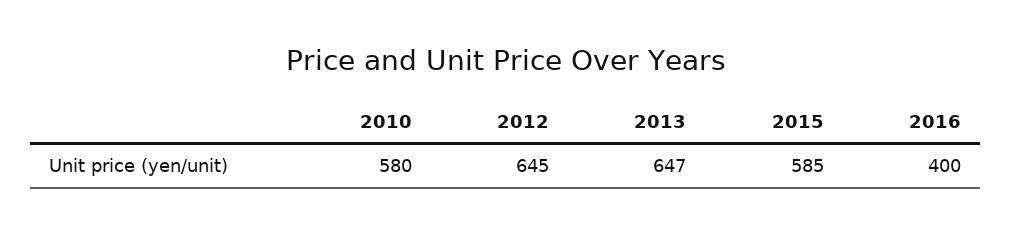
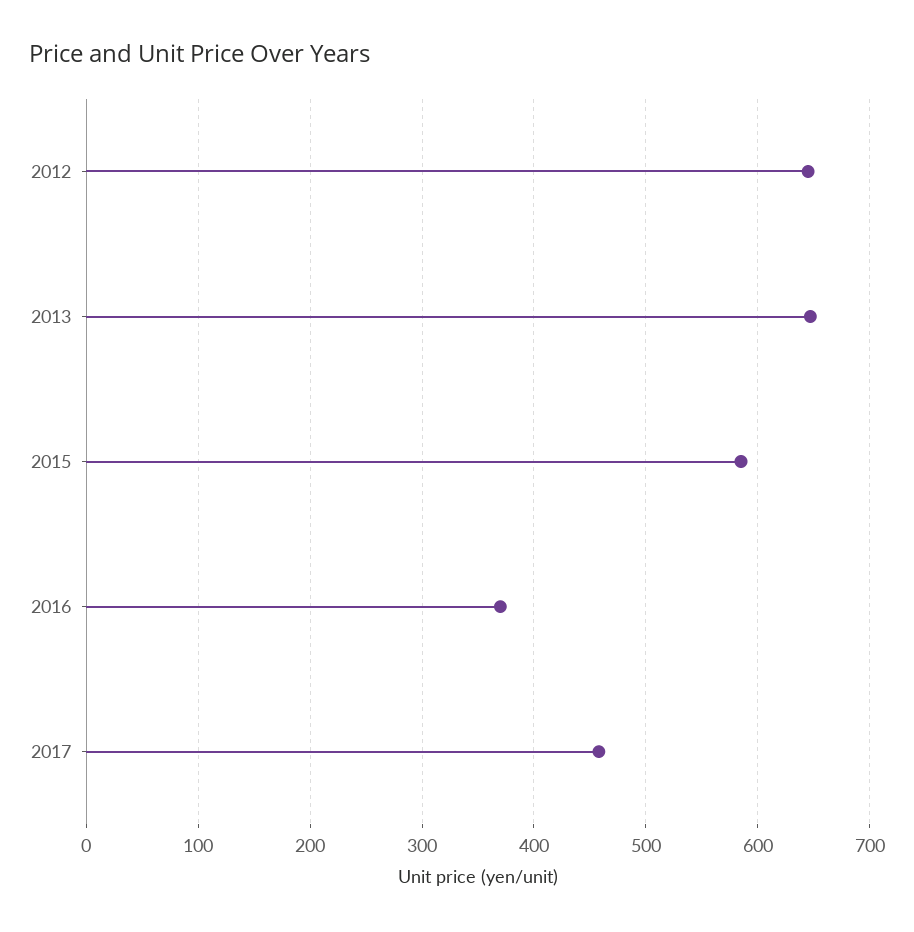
2010: 580 -> none
2016: 400 -> 370
2017: none -> 460

